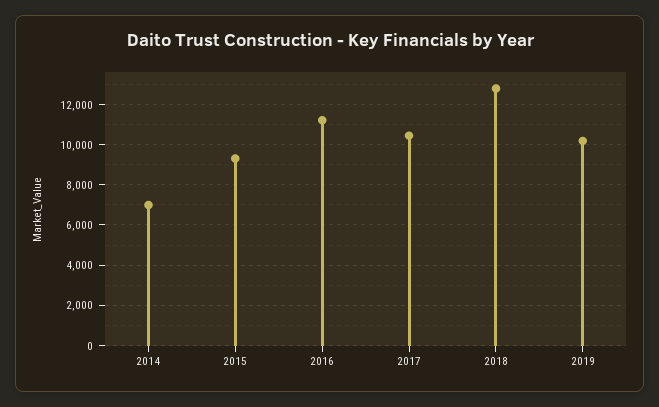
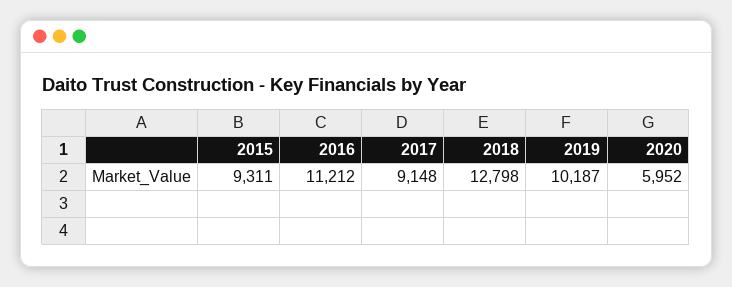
2014: 7000 -> none
2017: 10500 -> 9148
2020: none -> 5952

